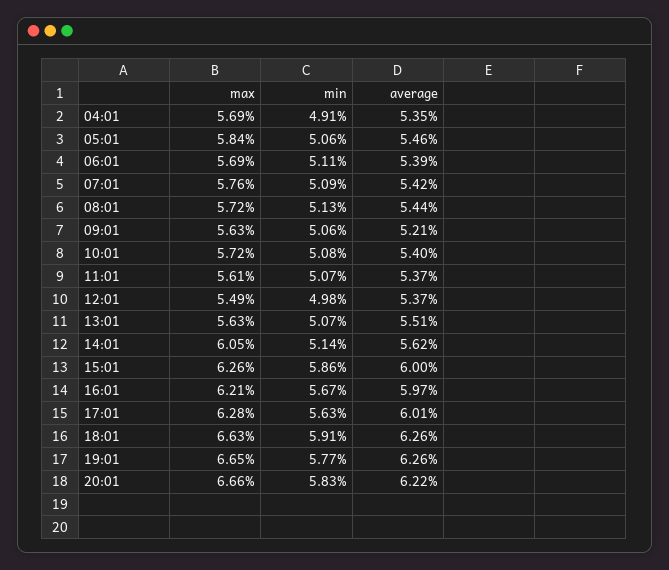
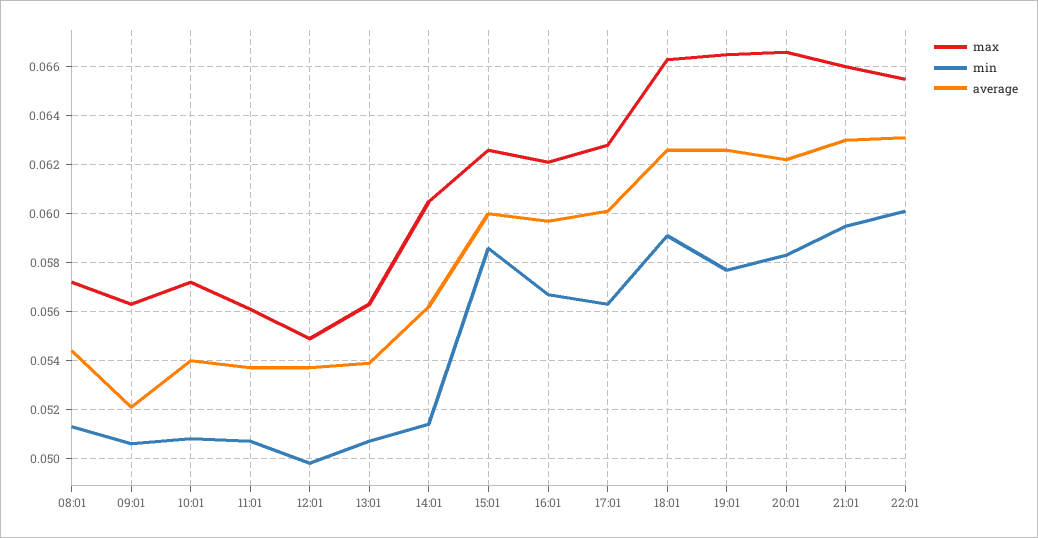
max, 04:01: 0.0569 -> none
min, 04:01: 0.0491 -> none
average, 04:01: 0.0535 -> none
max, 05:01: 0.0584 -> none
min, 05:01: 0.0506 -> none
average, 05:01: 0.0546 -> none
max, 06:01: 0.0569 -> none
min, 06:01: 0.0511 -> none
average, 06:01: 0.0539 -> none
max, 07:01: 0.0576 -> none
min, 07:01: 0.0509 -> none
average, 07:01: 0.0542 -> none
average, 13:01: 0.0551 -> 0.054
max, 21:01: none -> 0.066
min, 21:01: none -> 0.0595
average, 21:01: none -> 0.063
max, 22:01: none -> 0.0655
min, 22:01: none -> 0.06
average, 22:01: none -> 0.063

